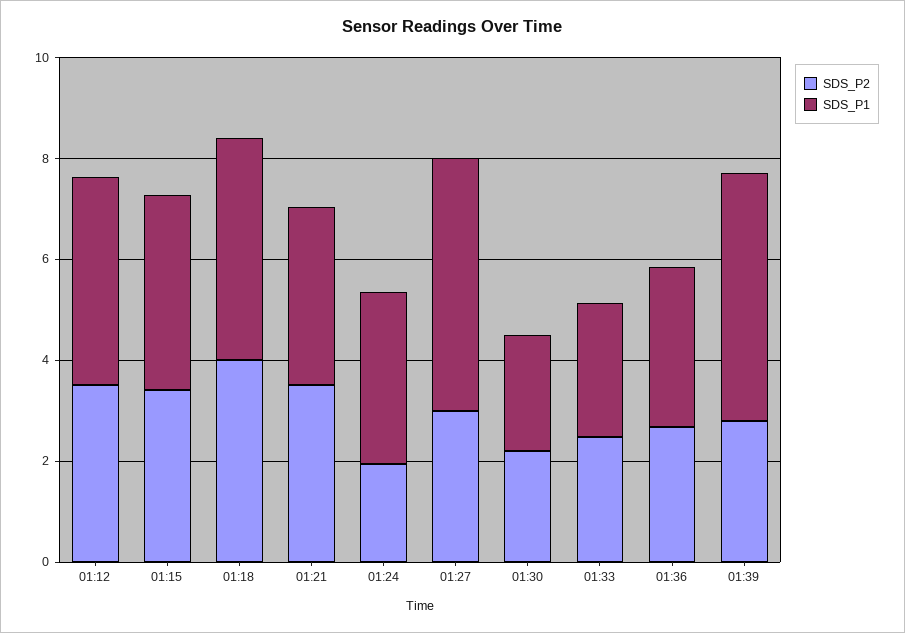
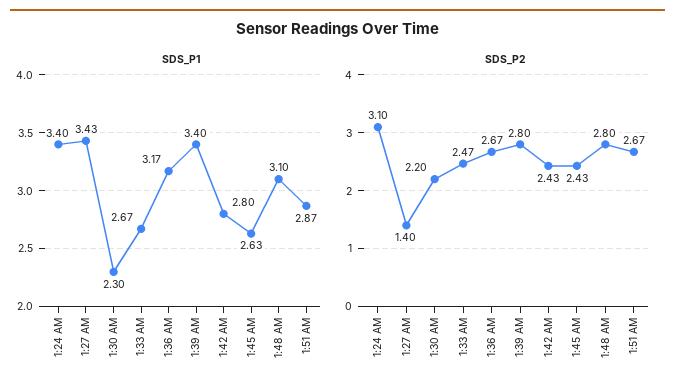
SDS_P2, 01:12: 3.5 -> none
SDS_P1, 01:12: 4 -> none
SDS_P2, 01:15: 3.5 -> none
SDS_P1, 01:15: 4 -> none
SDS_P2, 01:18: 4 -> none
SDS_P1, 01:18: 4.5 -> none
SDS_P2, 01:21: 3.5 -> none
SDS_P1, 01:21: 3.5 -> none
SDS_P2, 01:24: 2 -> 3.1
SDS_P2, 01:27: 3 -> 1.4
SDS_P1, 01:27: 5 -> 3.43
SDS_P1, 01:39: 5 -> 3.4
SDS_P1, 1:42 AM: none -> 2.8
SDS_P1, 1:45 AM: none -> 2.63
SDS_P1, 1:48 AM: none -> 3.1
SDS_P1, 1:51 AM: none -> 2.87
SDS_P2, 1:42 AM: none -> 2.43
SDS_P2, 1:45 AM: none -> 2.43
SDS_P2, 1:48 AM: none -> 2.8
SDS_P2, 1:51 AM: none -> 2.67

